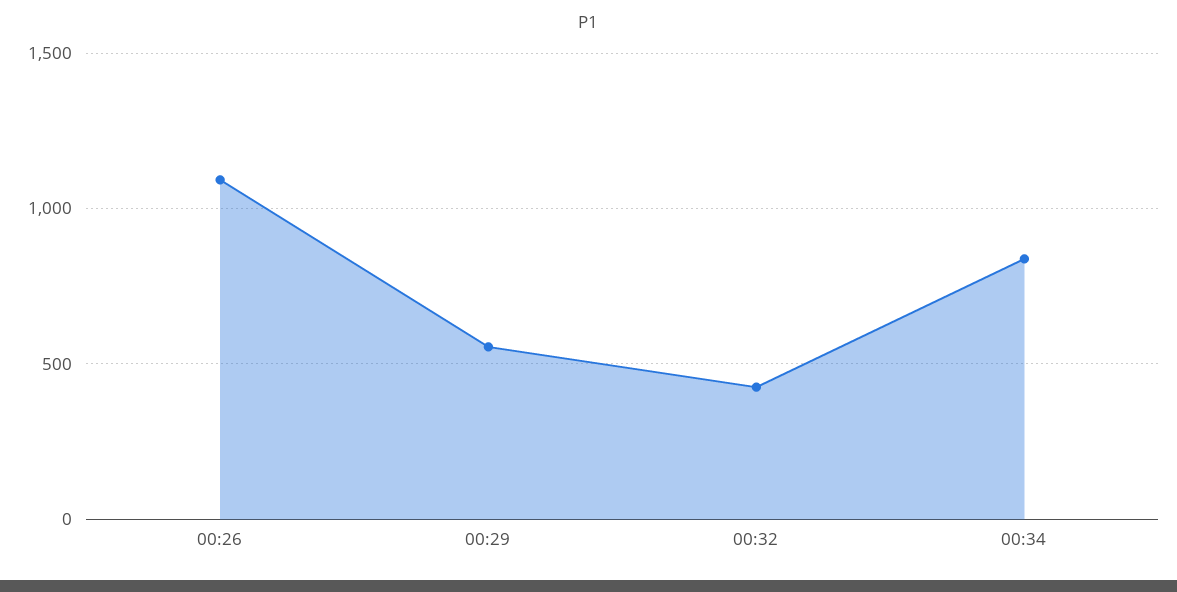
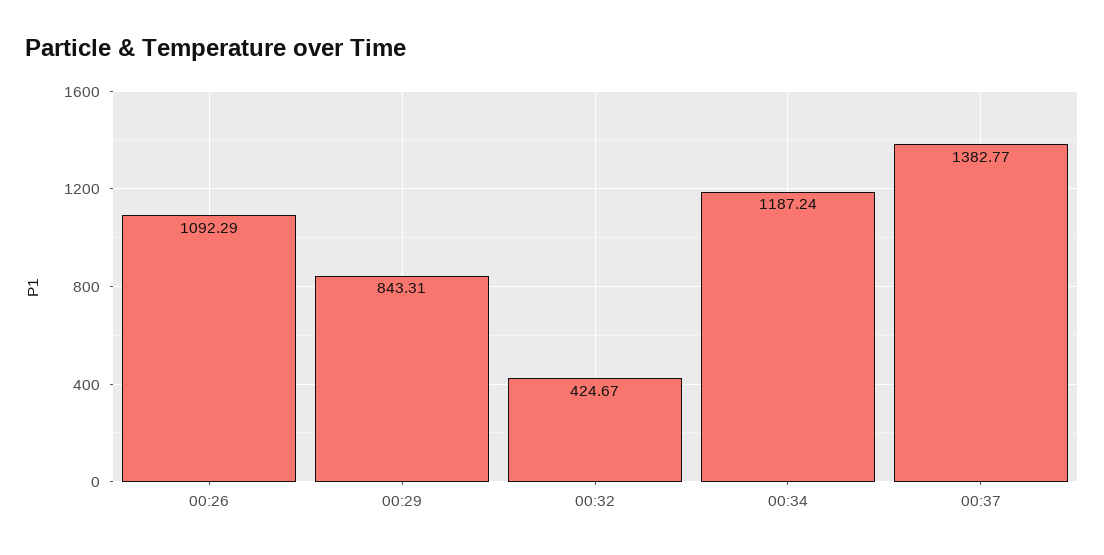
00:29: 550 -> 843.31
00:34: 850 -> 1187.24
00:37: none -> 1382.77

